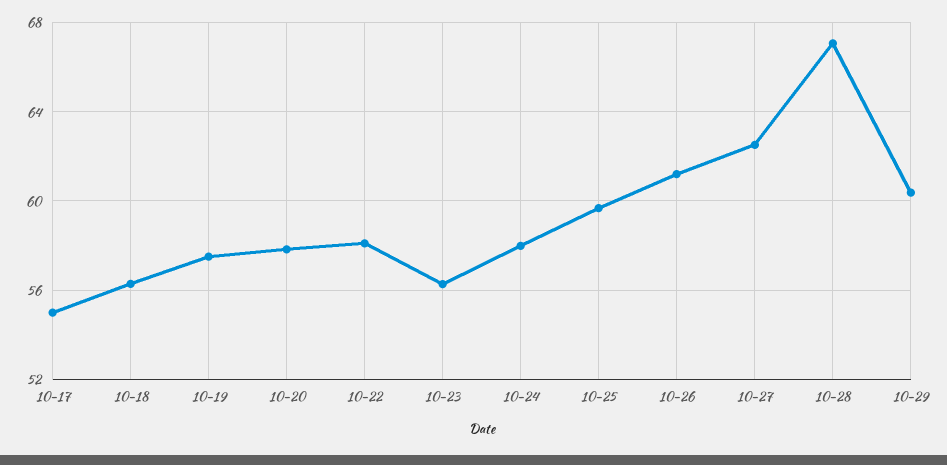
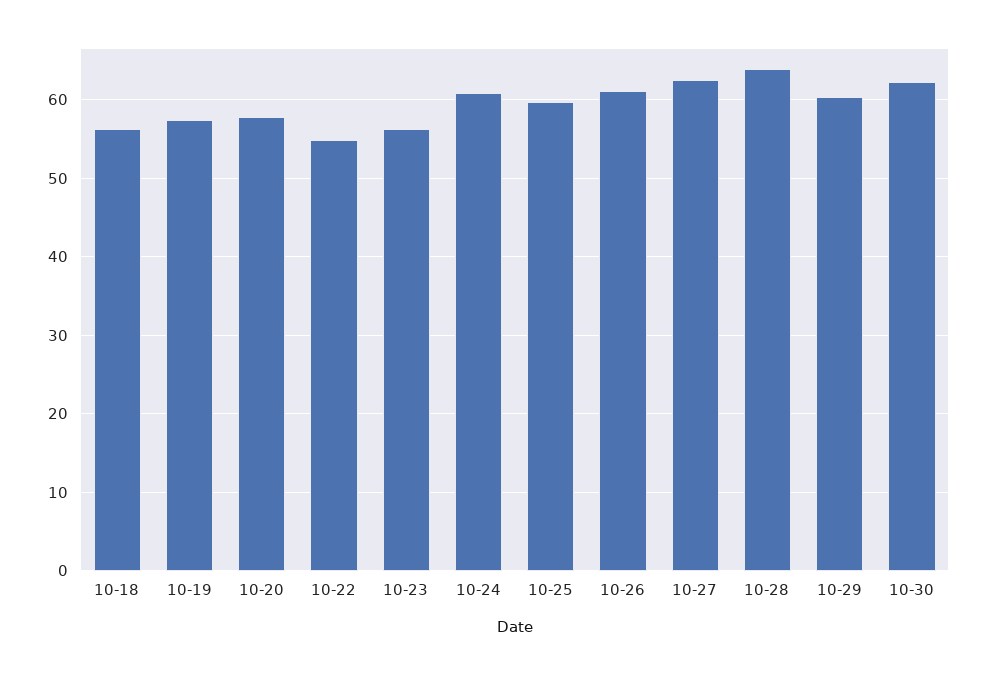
10-17: 55 -> none
10-22: 58 -> 55
10-24: 58 -> 61
10-28: 67 -> 64
10-30: none -> 62

